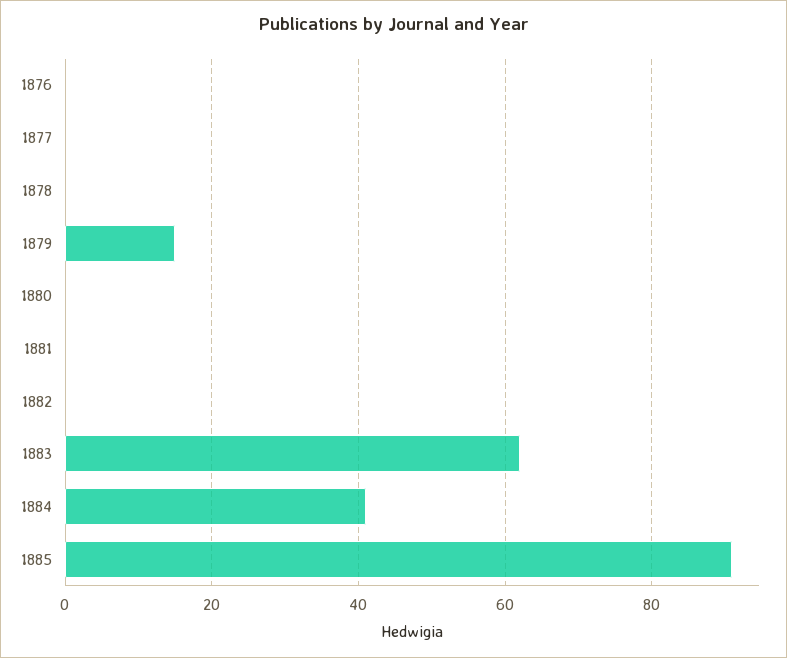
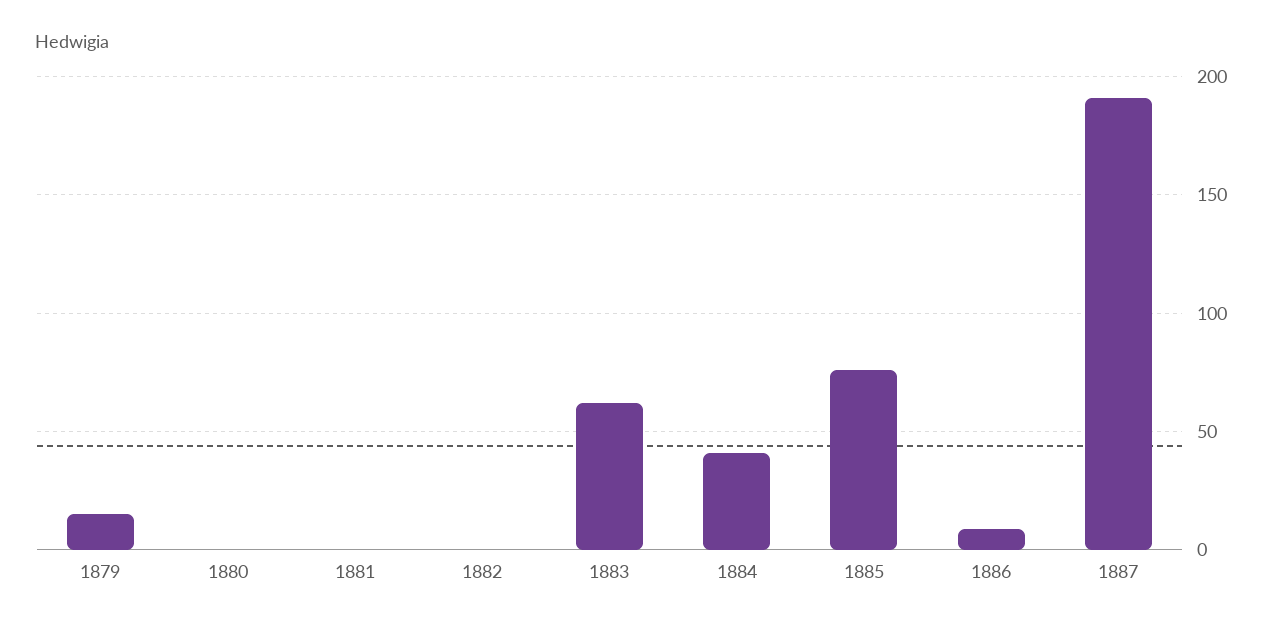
1876: 0 -> none
1877: 0 -> none
1878: 0 -> none
1885: 90 -> 75
1886: none -> 10
1887: none -> 190

